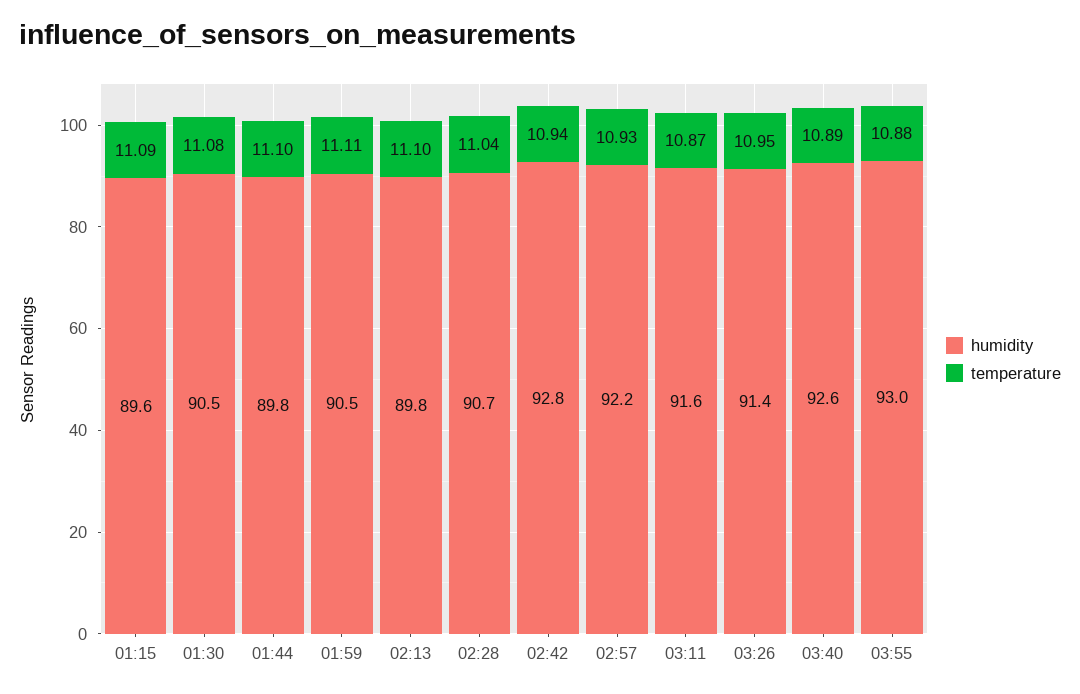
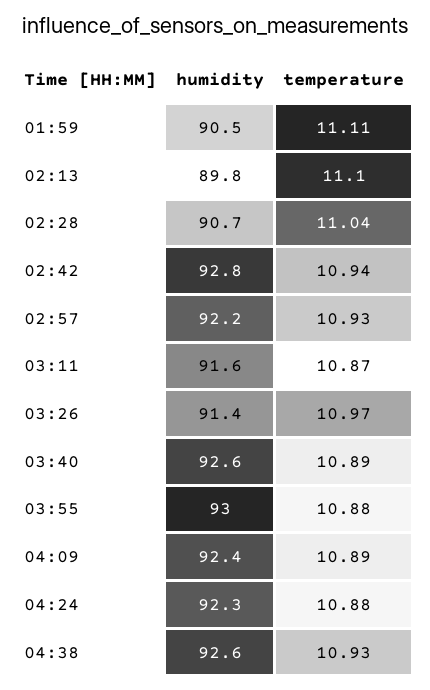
humidity, 01:15: 89.6 -> none
temperature, 01:15: 11.09 -> none
humidity, 01:30: 90.5 -> none
temperature, 01:30: 11.08 -> none
humidity, 01:44: 89.8 -> none
temperature, 01:44: 11.1 -> none
temperature, 03:26: 10.95 -> 10.97
humidity, 04:09: none -> 92.4
temperature, 04:09: none -> 10.89
humidity, 04:24: none -> 92.3
temperature, 04:24: none -> 10.88
humidity, 04:38: none -> 92.6
temperature, 04:38: none -> 10.93

